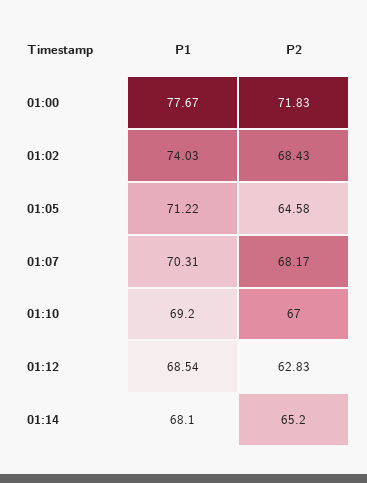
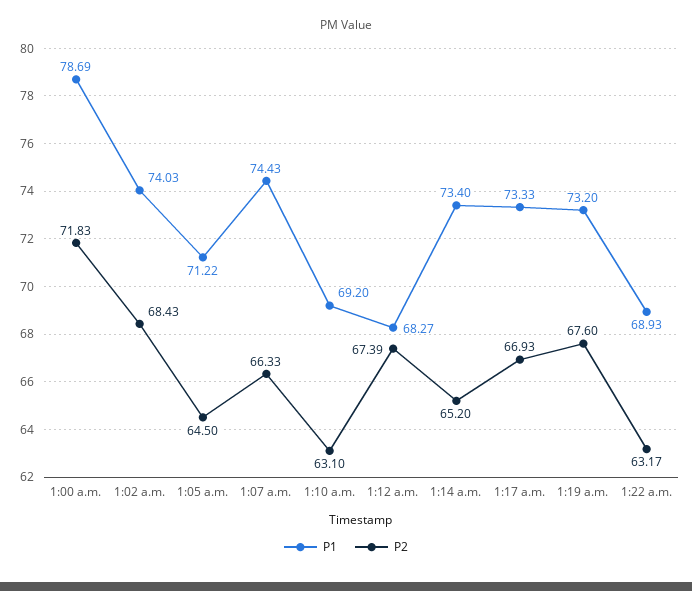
P1, 01:00: 77.67 -> 78.69
P2, 01:05: 64.58 -> 64.5
P1, 01:07: 70.31 -> 74.43
P2, 01:07: 68.17 -> 66.33
P2, 01:10: 67 -> 63.1
P1, 01:12: 68.54 -> 68.27
P2, 01:12: 62.83 -> 67.39
P1, 01:14: 68.1 -> 73.4
P1, 1:17 a.m.: none -> 73.33
P2, 1:17 a.m.: none -> 66.93
P1, 1:19 a.m.: none -> 73.2
P2, 1:19 a.m.: none -> 67.6
P1, 1:22 a.m.: none -> 68.93
P2, 1:22 a.m.: none -> 63.17

